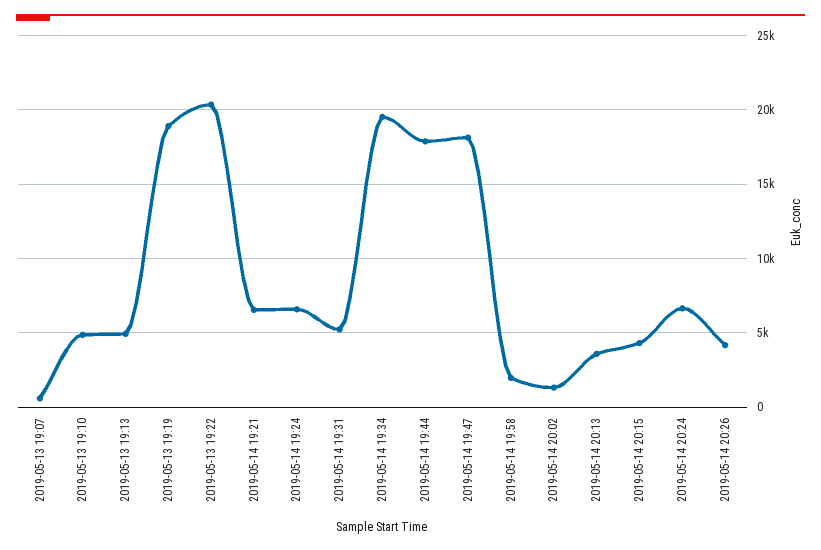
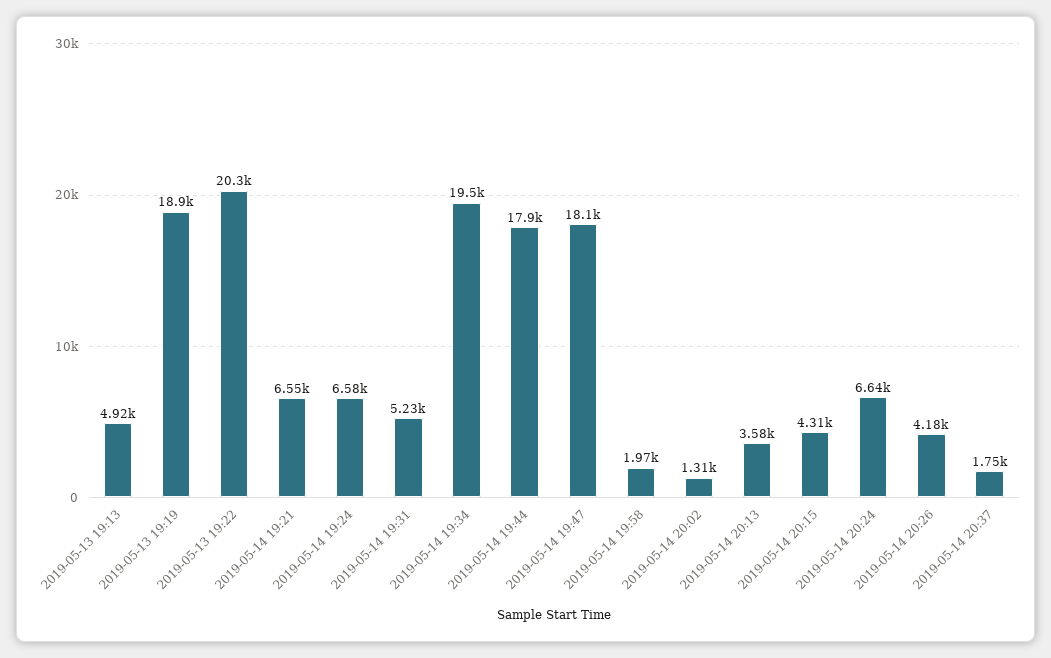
2019-05-13 19:07: 500 -> none
2019-05-13 19:10: 5000 -> none
2019-05-14 20:37: none -> 1750

